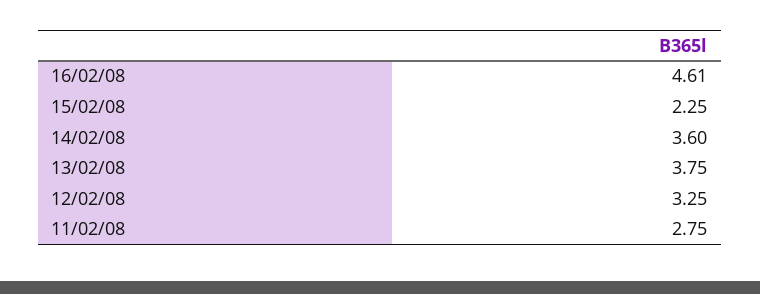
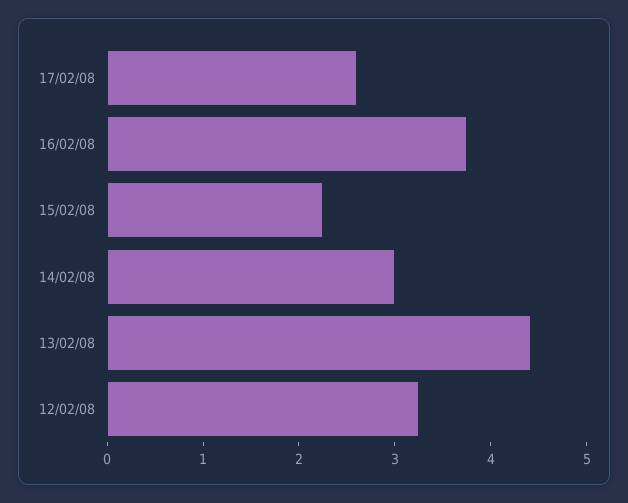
16/02/08: 4.61 -> 3.8
14/02/08: 3.6 -> 3
13/02/08: 3.75 -> 4.4
11/02/08: 2.75 -> none
17/02/08: none -> 2.6

